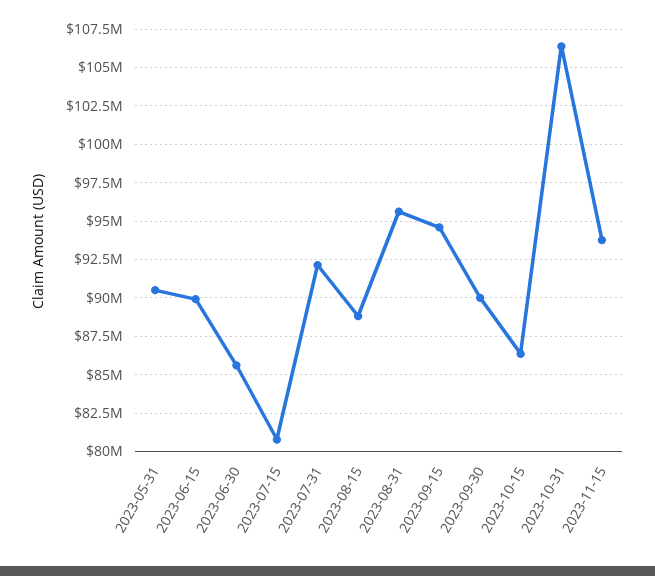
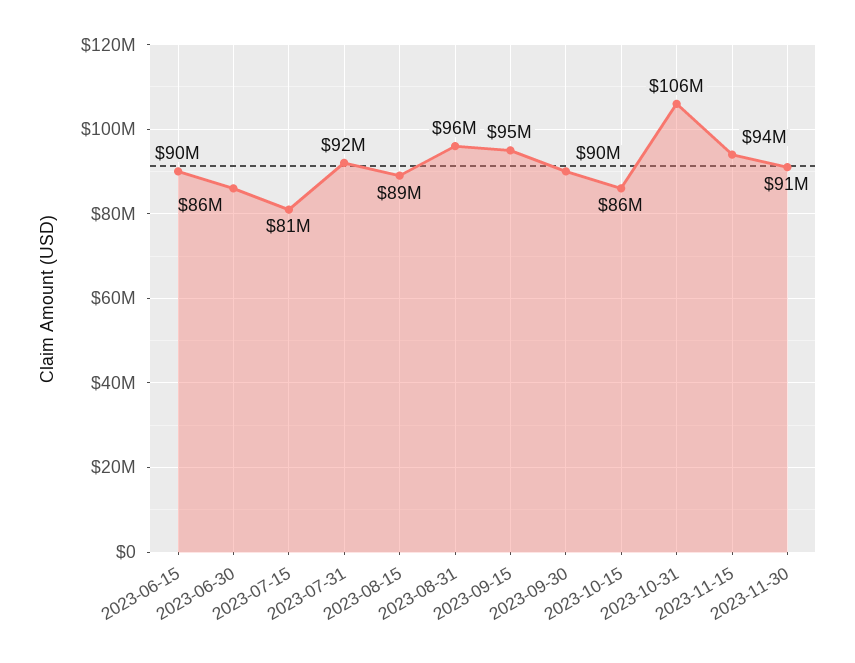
2023-05-31: 90500000 -> none
2023-11-30: none -> 91000000

